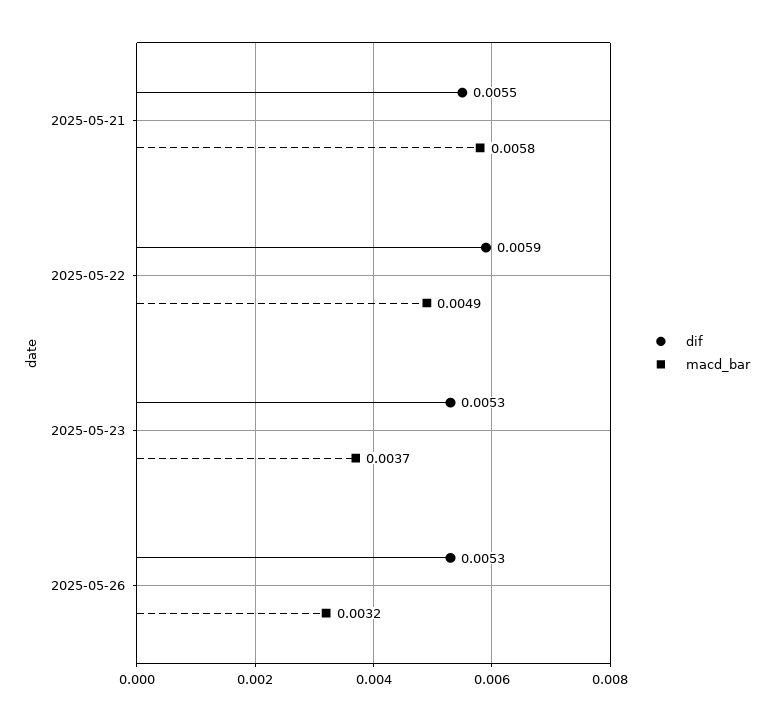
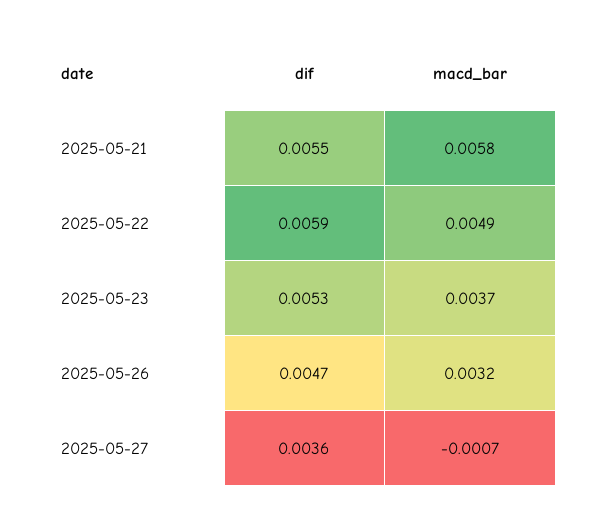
dif, 2025-05-26: 0.0053 -> 0.0047
dif, 2025-05-27: none -> 0.0036
macd_bar, 2025-05-27: none -> -0.0007

